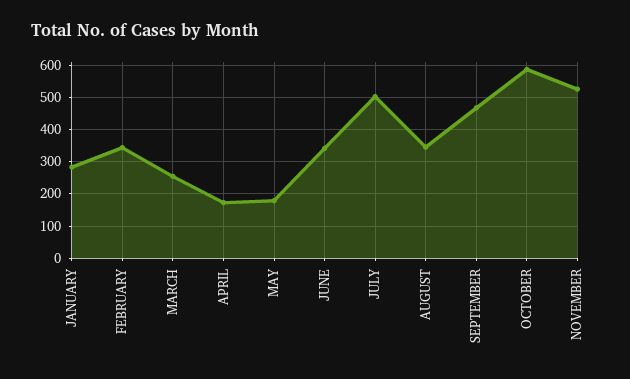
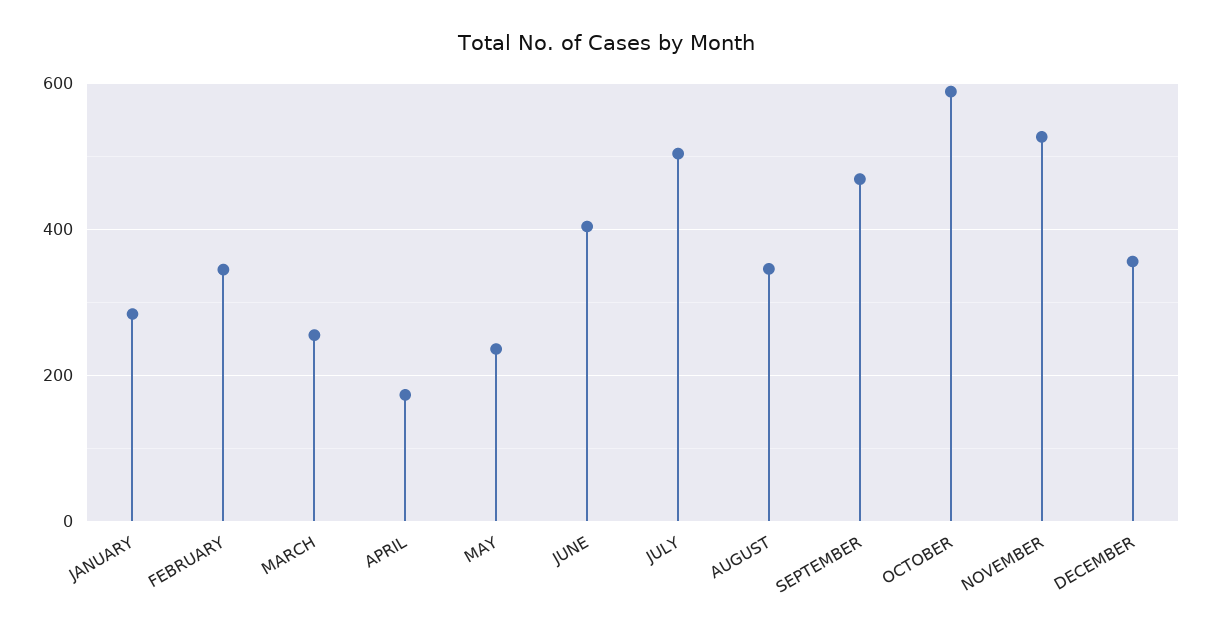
MAY: 180 -> 240
JUNE: 340 -> 400
DECEMBER: none -> 360

